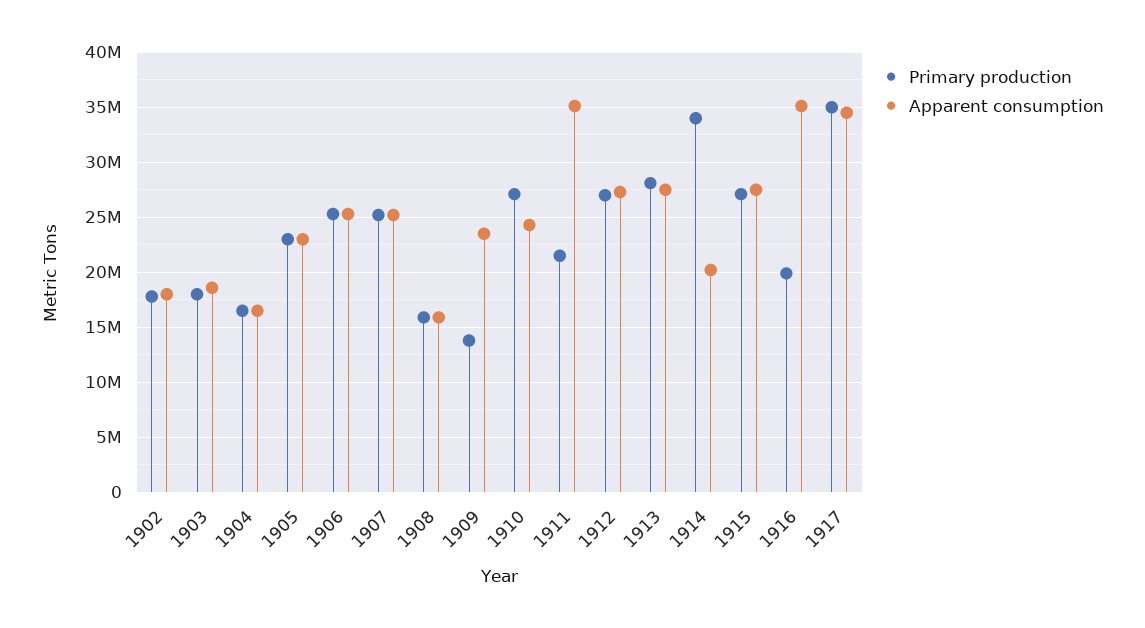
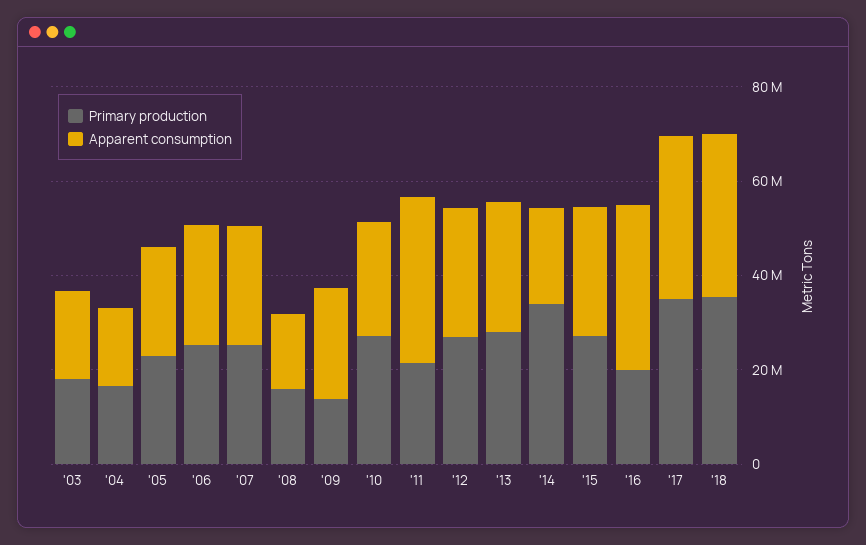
Primary production, 1902: 18000000 -> none
Apparent consumption, 1902: 18000000 -> none
Primary production, '18: none -> 35000000
Apparent consumption, '18: none -> 35000000

